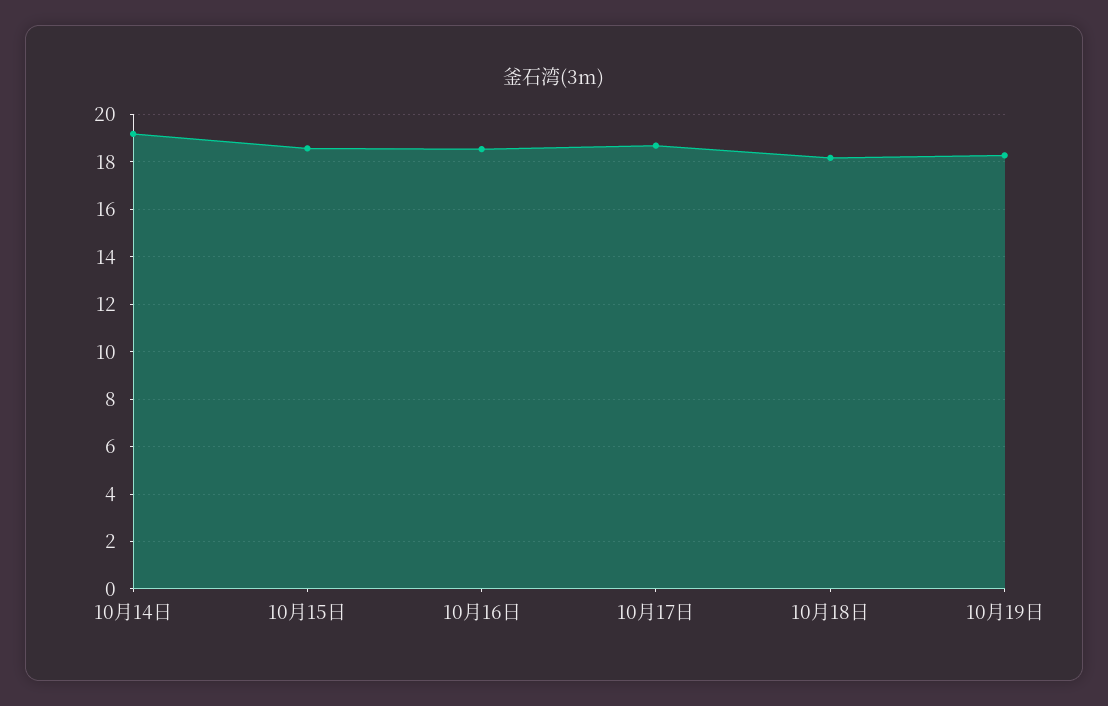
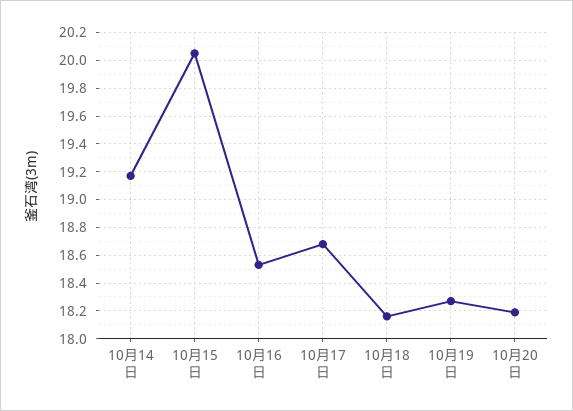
10月15日: 18.5 -> 20.05
10月20日: none -> 18.2

